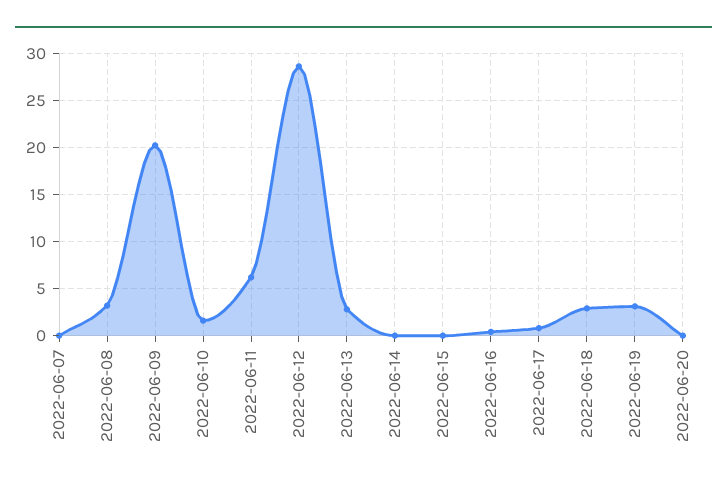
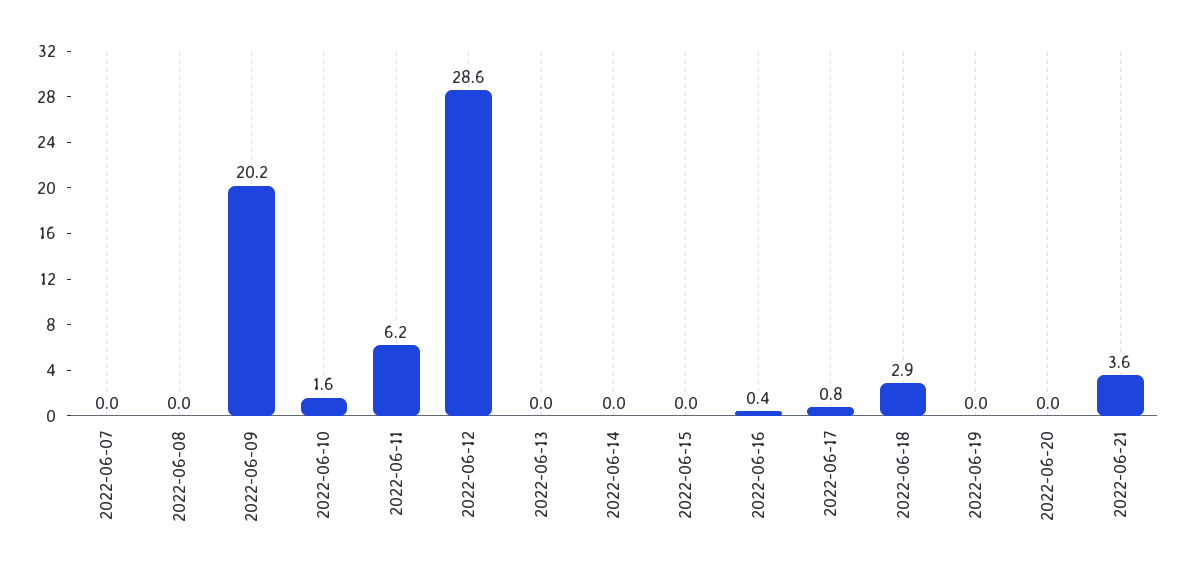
2022-06-08: 3 -> 0
2022-06-13: 3 -> 0
2022-06-19: 3 -> 0
2022-06-21: none -> 3.6

